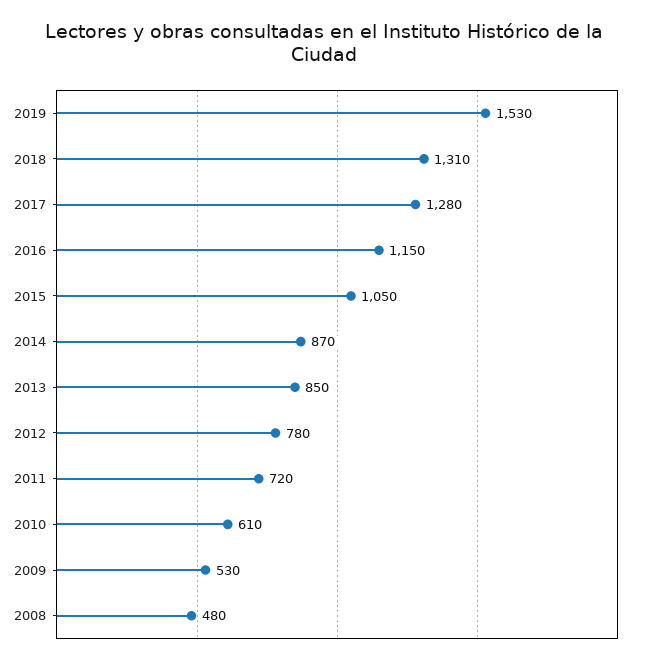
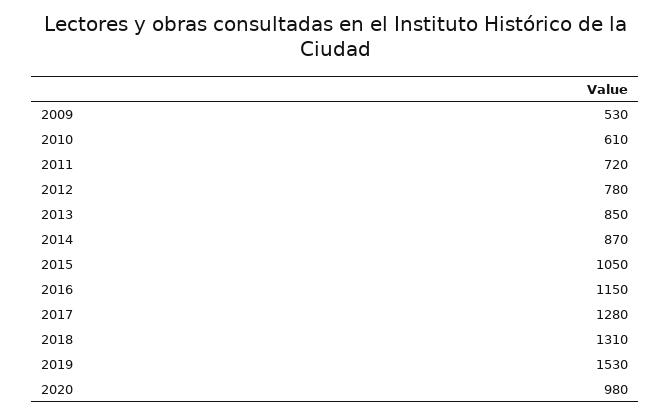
2008: 480 -> none
2020: none -> 980

